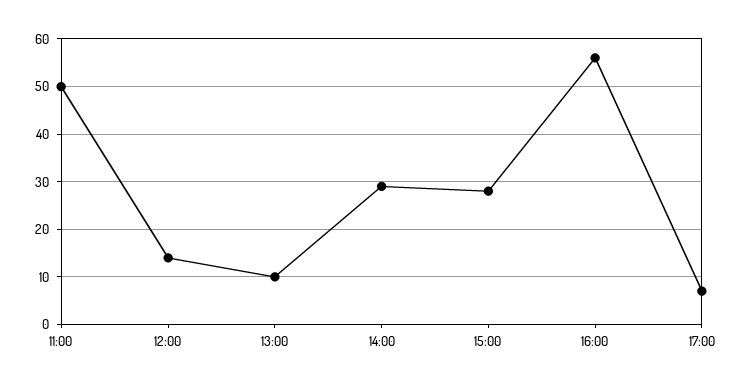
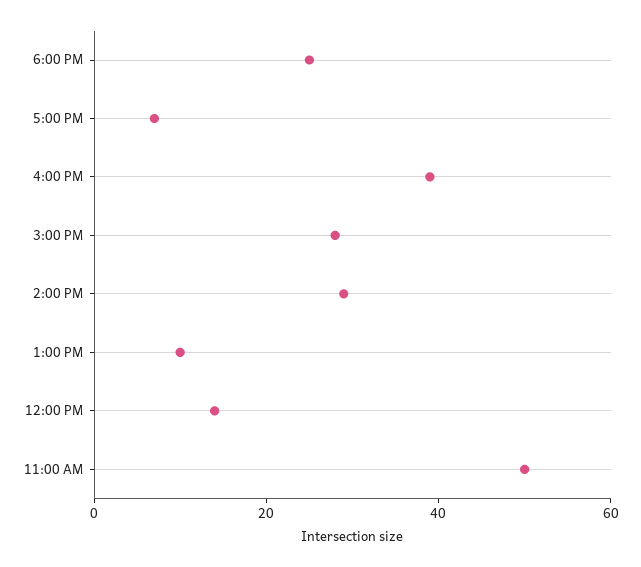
16:00: 55 -> 40
6:00 PM: none -> 25

